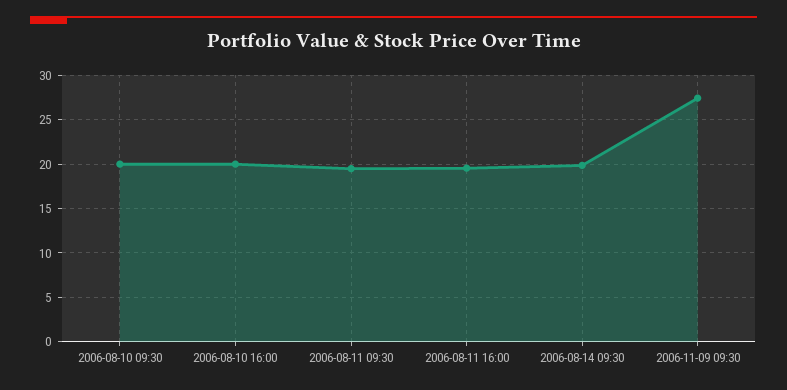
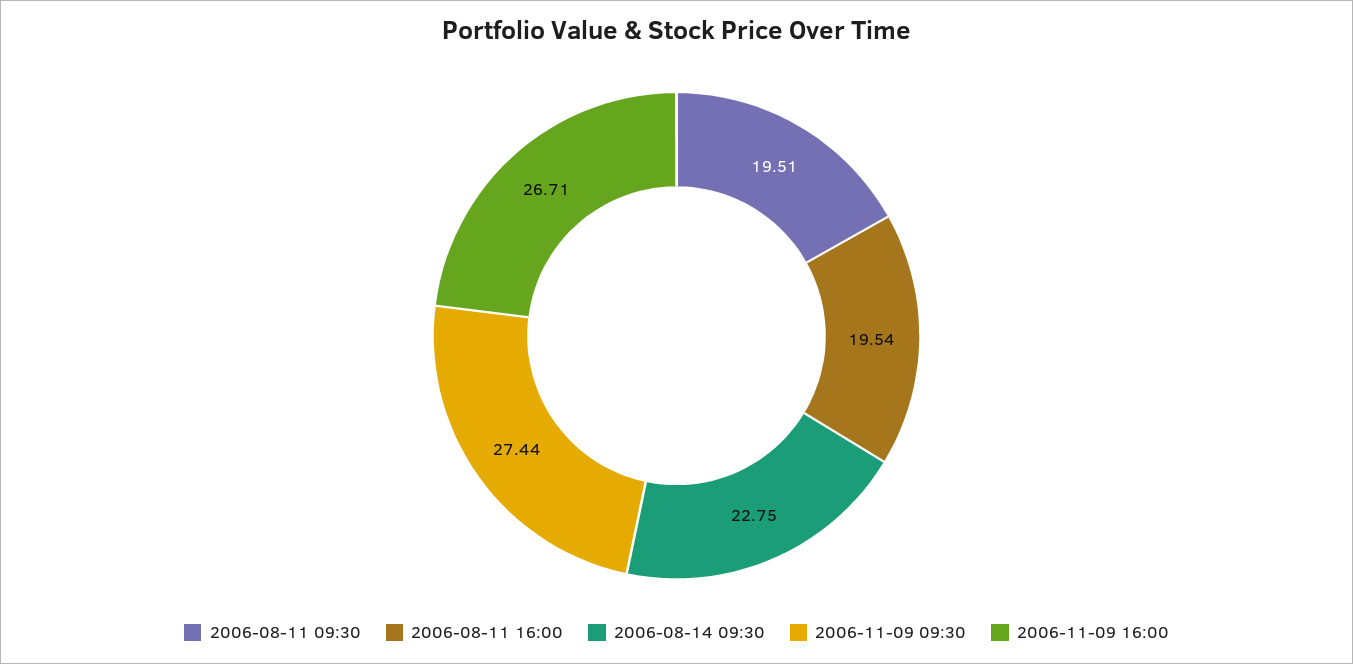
2006-08-10 09:30: 20 -> none
2006-08-10 16:00: 20 -> none
2006-08-14 09:30: 20 -> 22.75
2006-11-09 16:00: none -> 26.71

